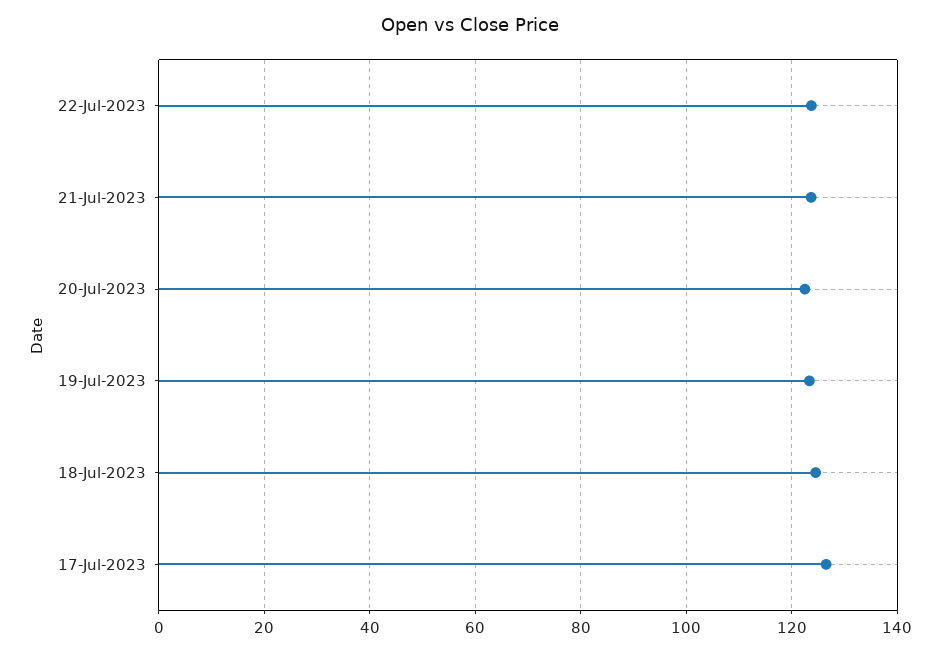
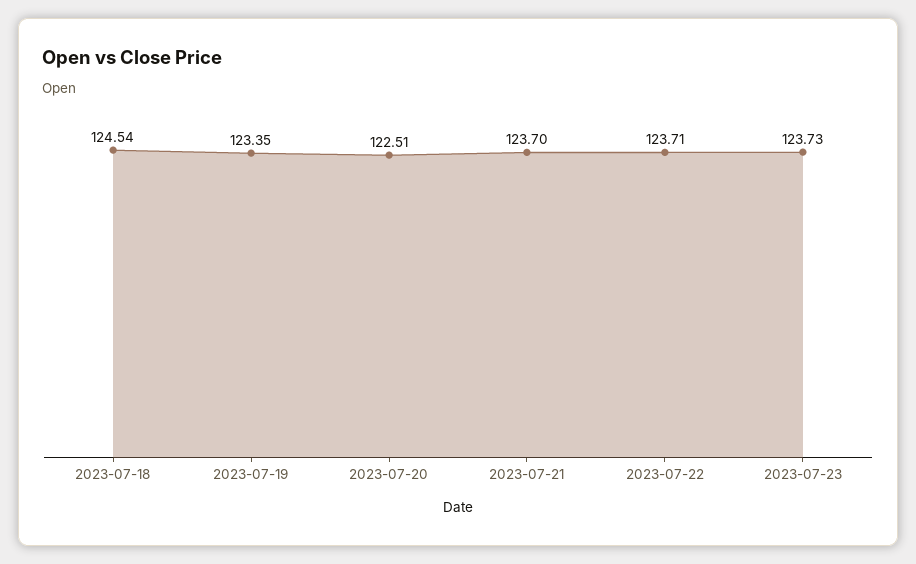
17-Jul-2023: 126 -> none
2023-07-23: none -> 123.73

